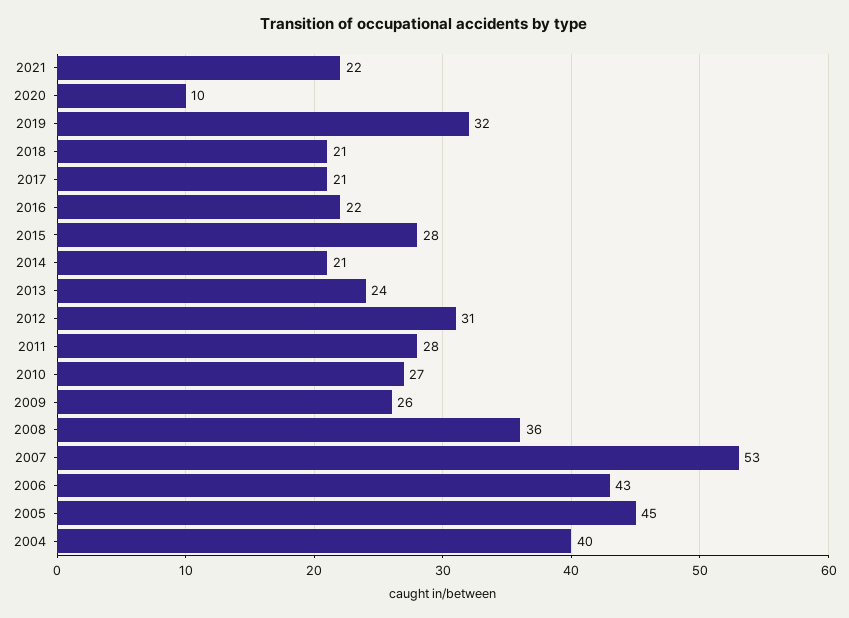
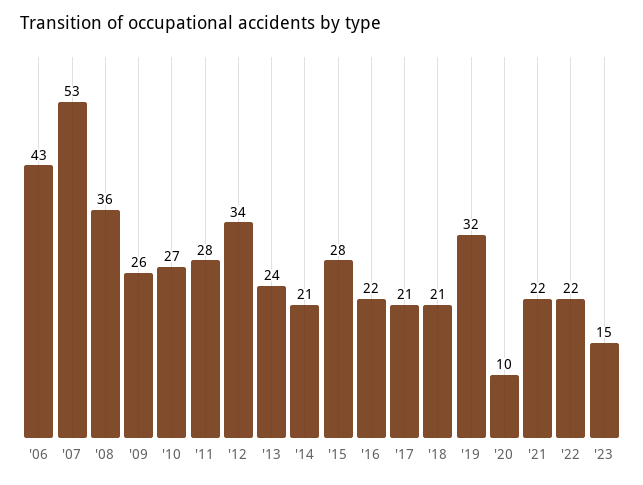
2012: 31 -> 34
2005: 45 -> none
2004: 40 -> none
'22: none -> 22
'23: none -> 15

